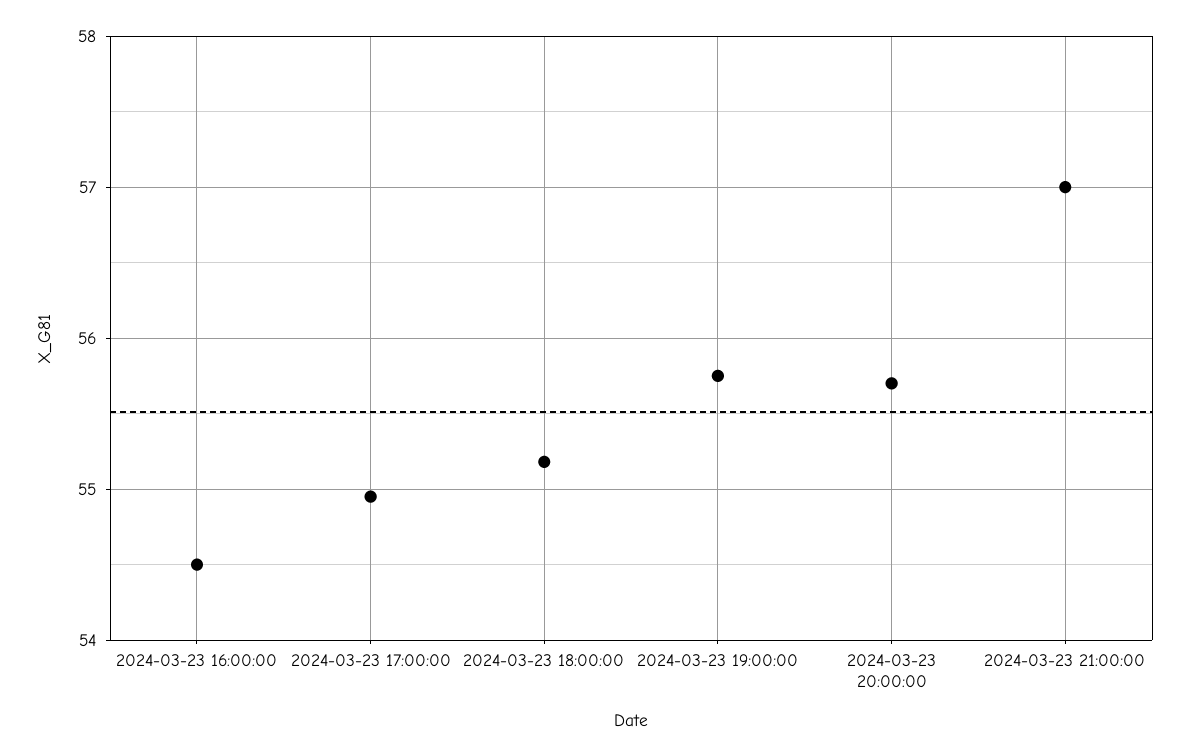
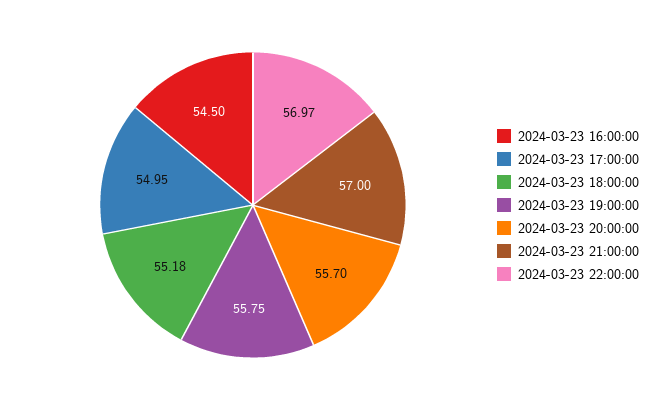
2024-03-23 22:00:00: none -> 56.97

